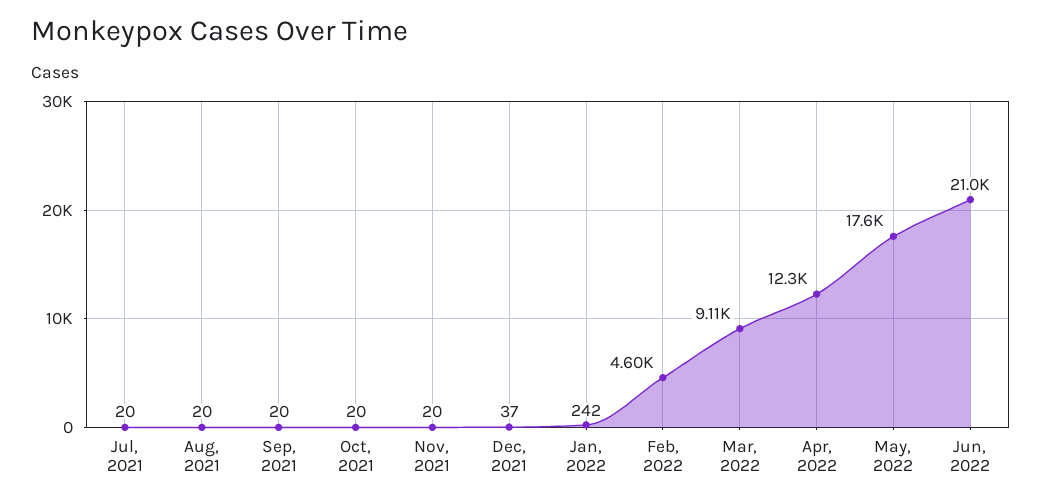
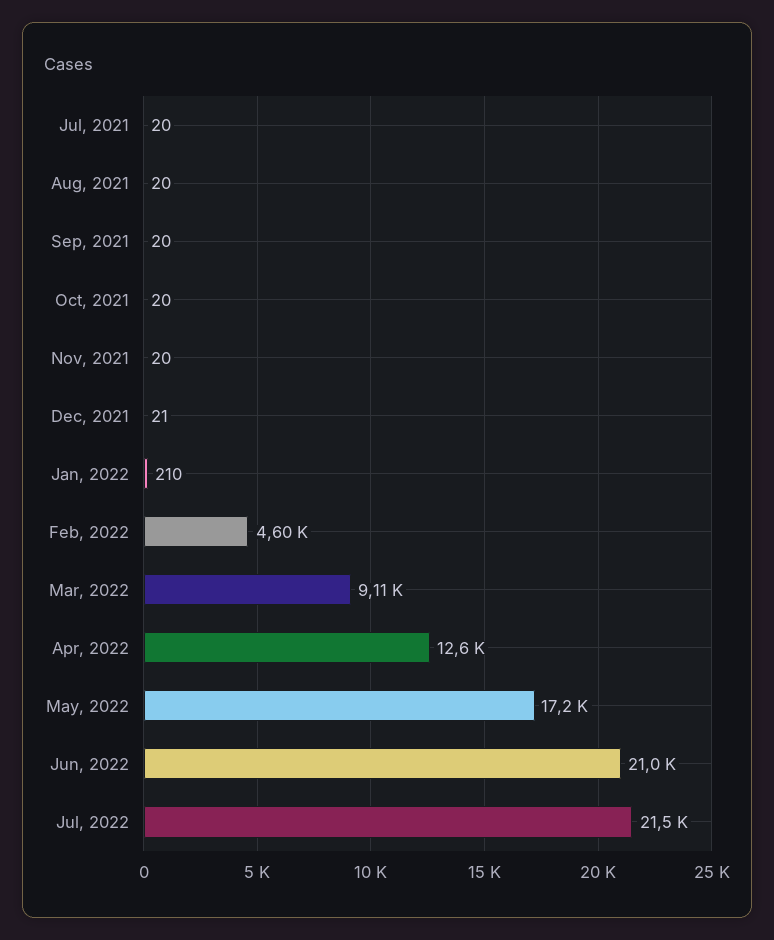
Dec, 2021: 37 -> 21
Jan, 2022: 242 -> 210
Apr, 2022: 12300 -> 12600
May, 2022: 17600 -> 17200
Jul, 2022: none -> 21500

